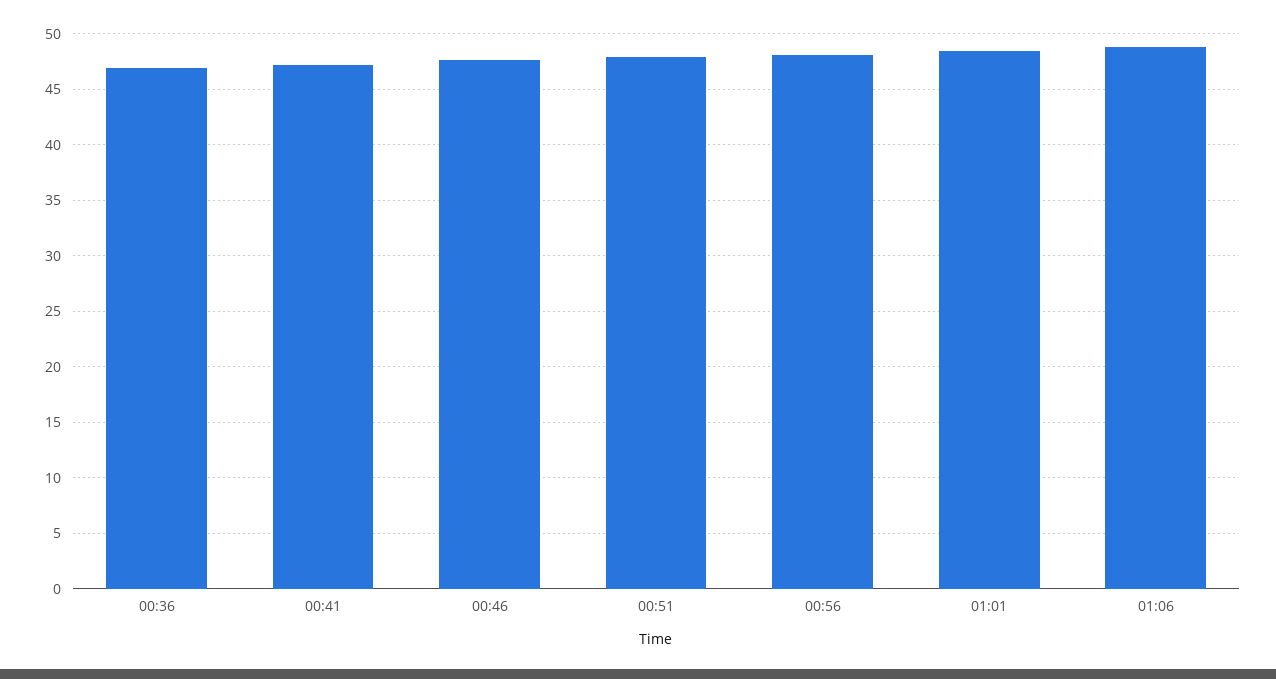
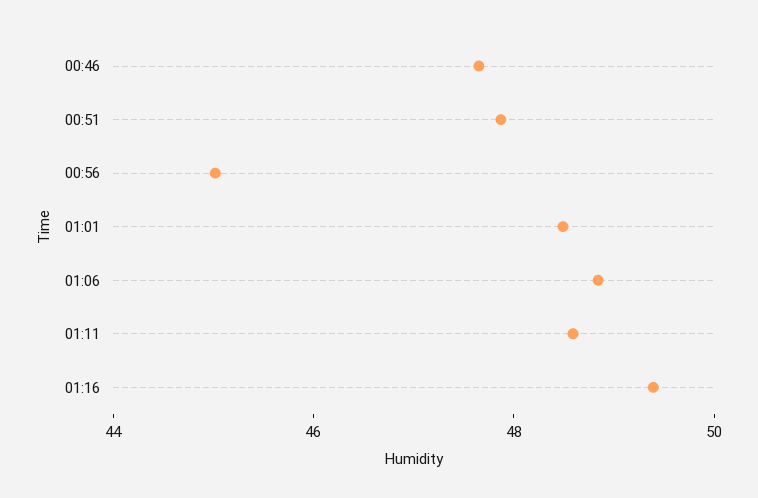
00:36: 47 -> none
00:41: 47 -> none
00:56: 48 -> 45
01:11: none -> 48.5
01:16: none -> 49.5

